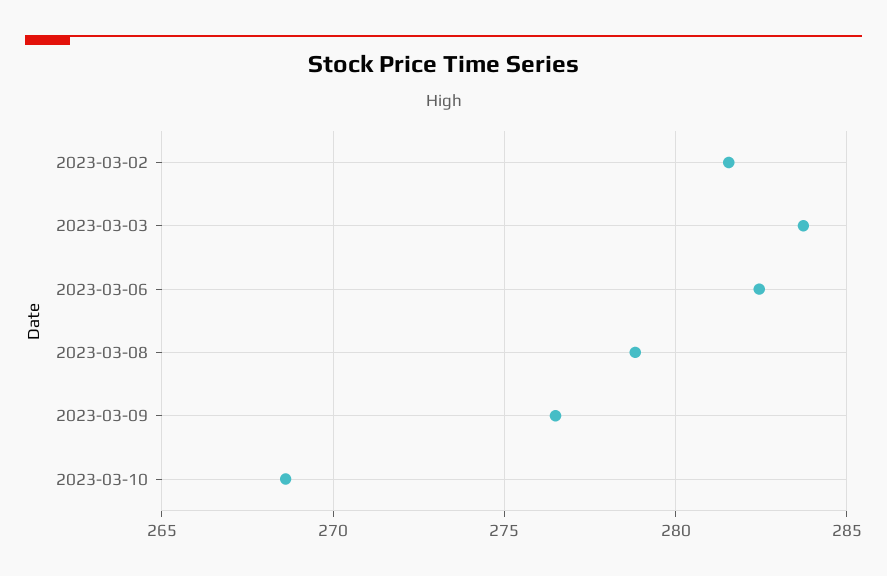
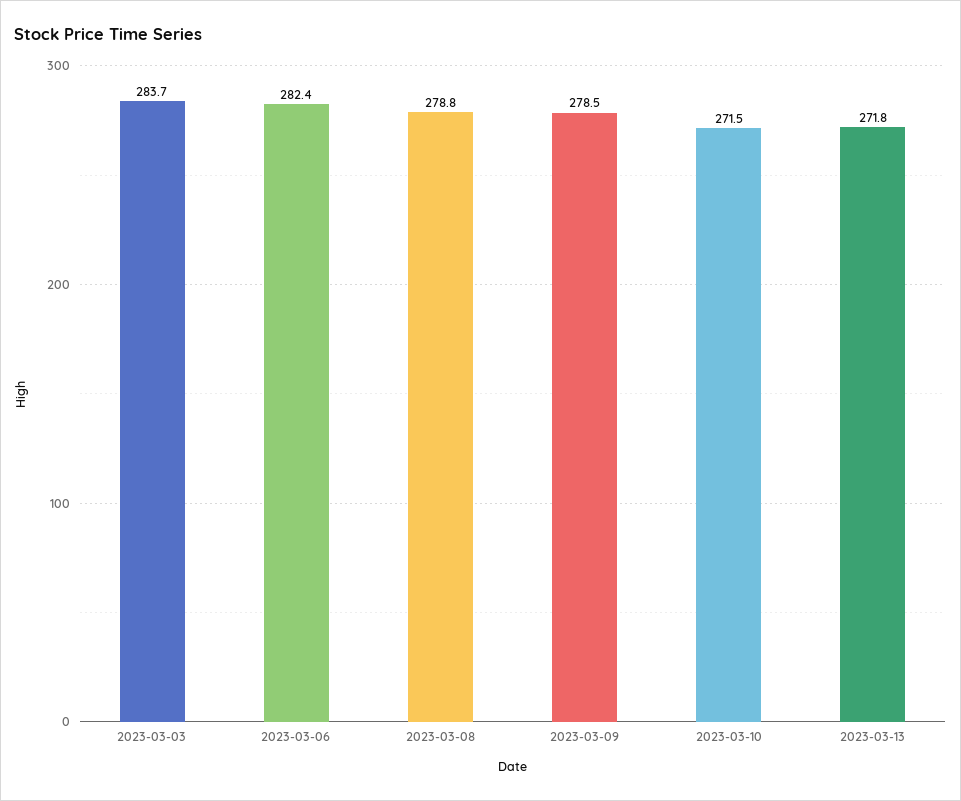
2023-03-02: 281.5 -> none
2023-03-09: 276.5 -> 278.5
2023-03-10: 268.5 -> 271.5
2023-03-13: none -> 271.8

